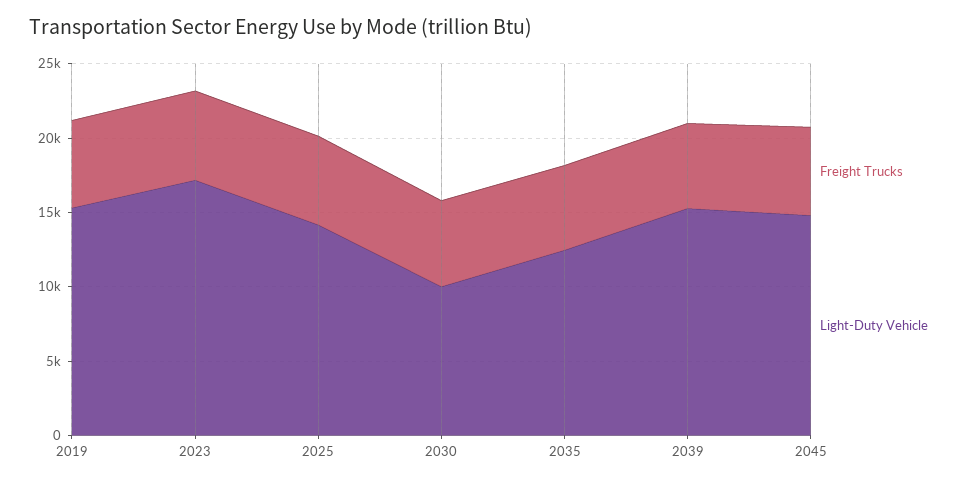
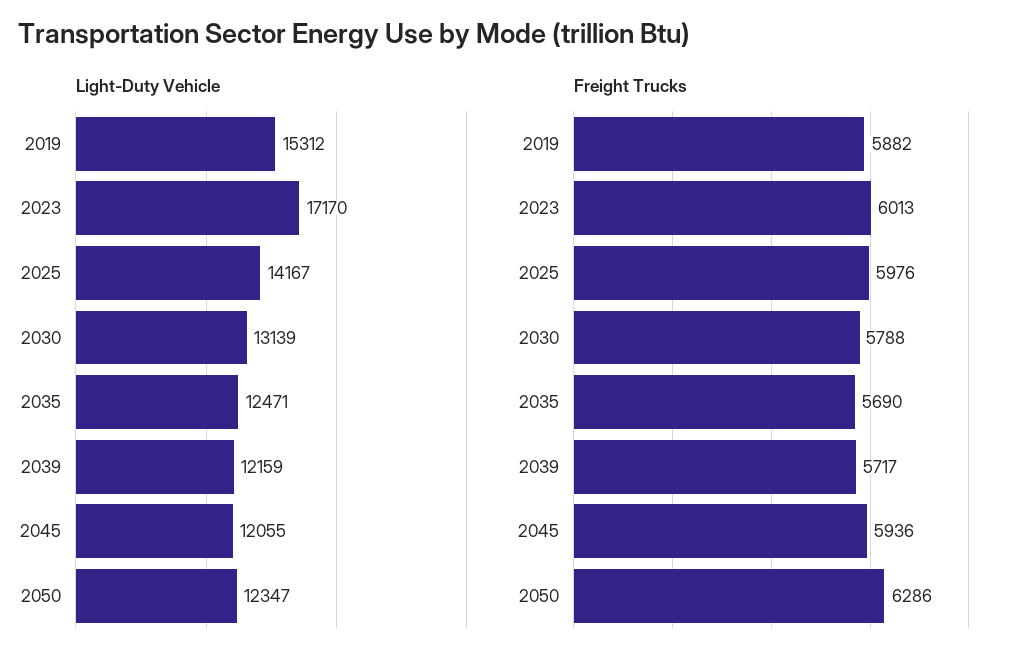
Light-Duty Vehicle, 2030: 10000 -> 13139
Light-Duty Vehicle, 2039: 15000 -> 12159
Light-Duty Vehicle, 2045: 15000 -> 12055
Light-Duty Vehicle, 2050: none -> 12347
Freight Trucks, 2050: none -> 6286

